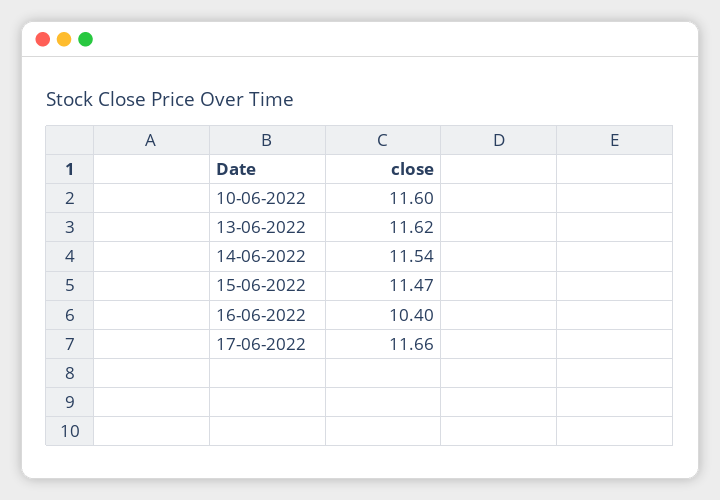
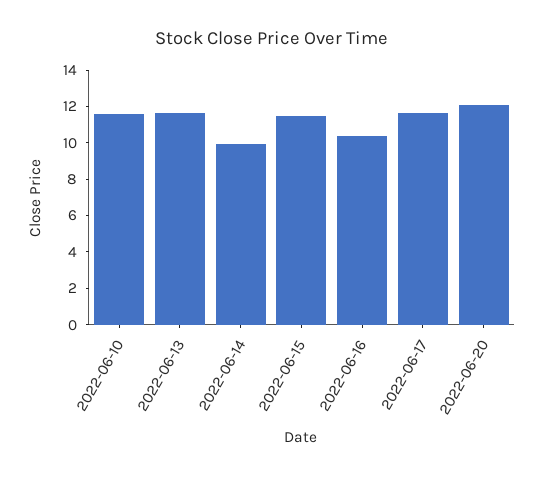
14-06-2022: 11.54 -> 10
2022-06-20: none -> 12

